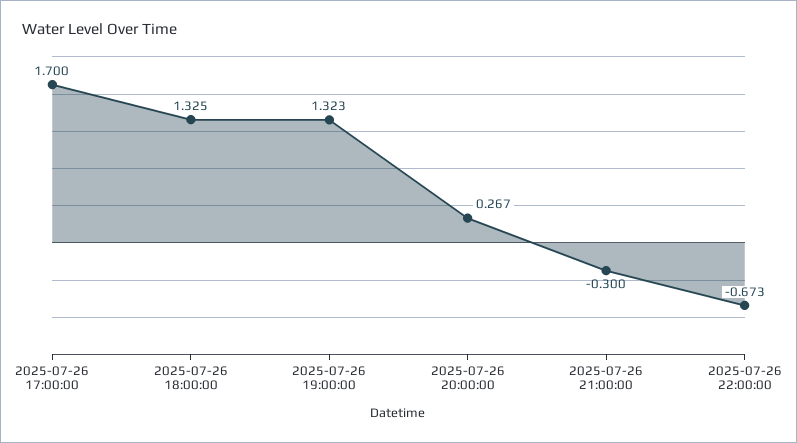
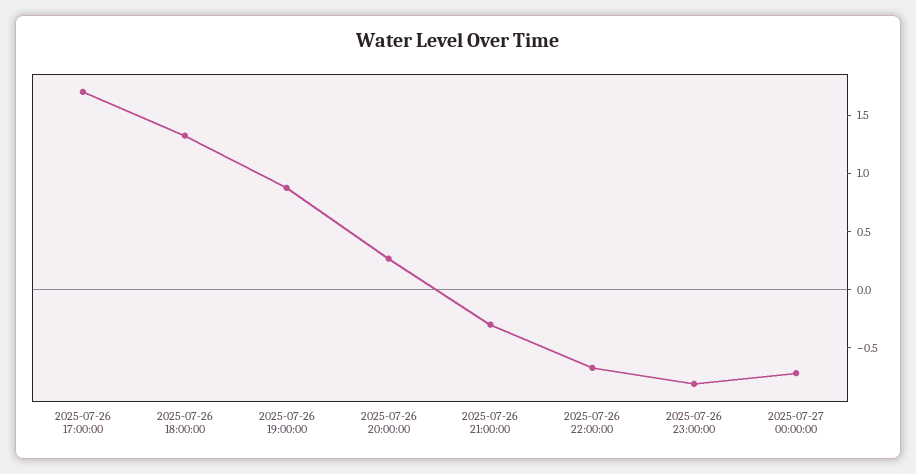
2025-07-26 19:00:00: 1.323 -> 0.9
2025-07-26 23:00:00: none -> -0.8
2025-07-27 00:00:00: none -> -0.7

